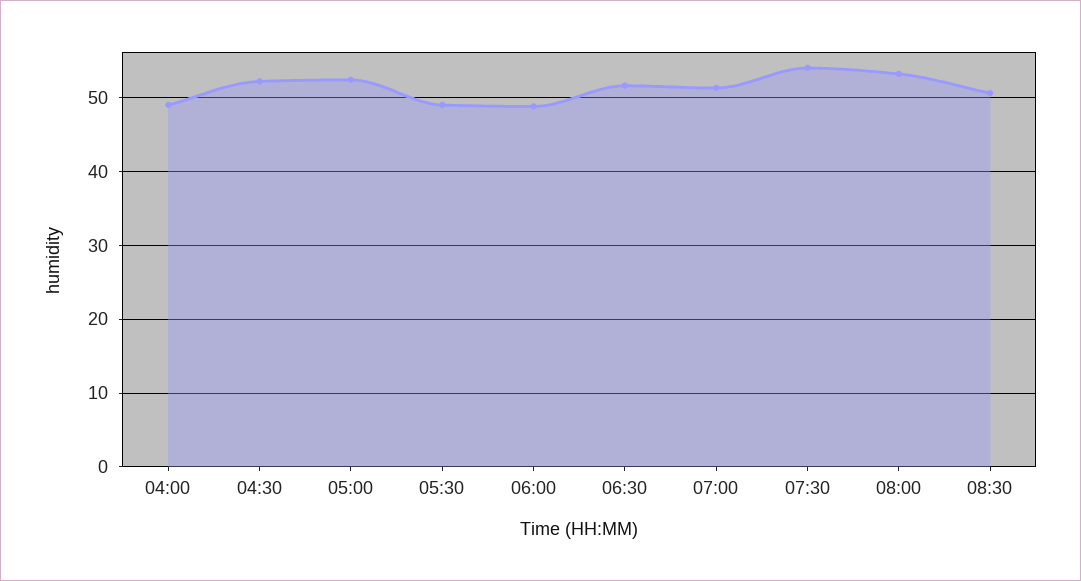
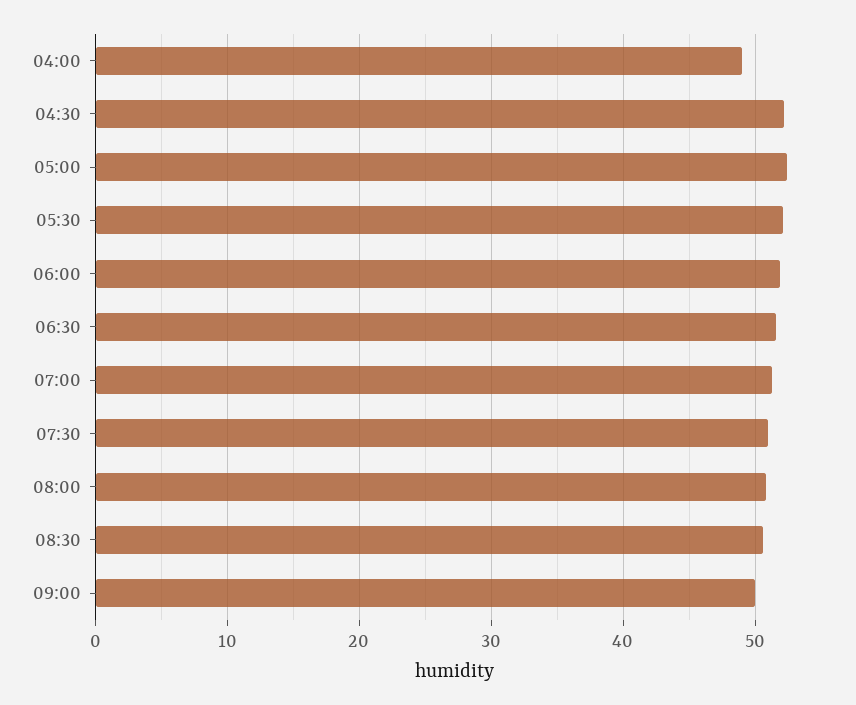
05:30: 49 -> 52
06:00: 49 -> 52
07:30: 54 -> 51
08:00: 53 -> 51
09:00: none -> 50

